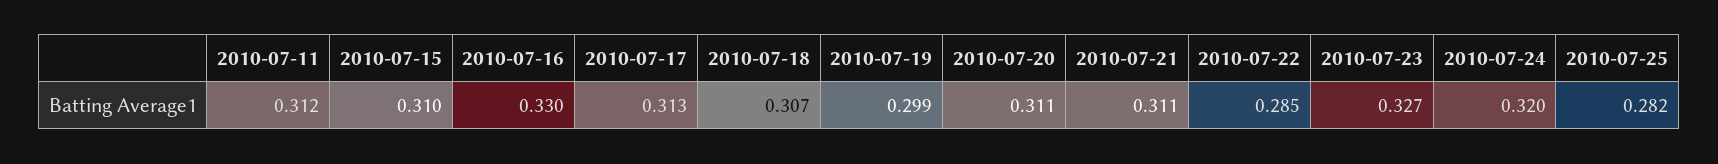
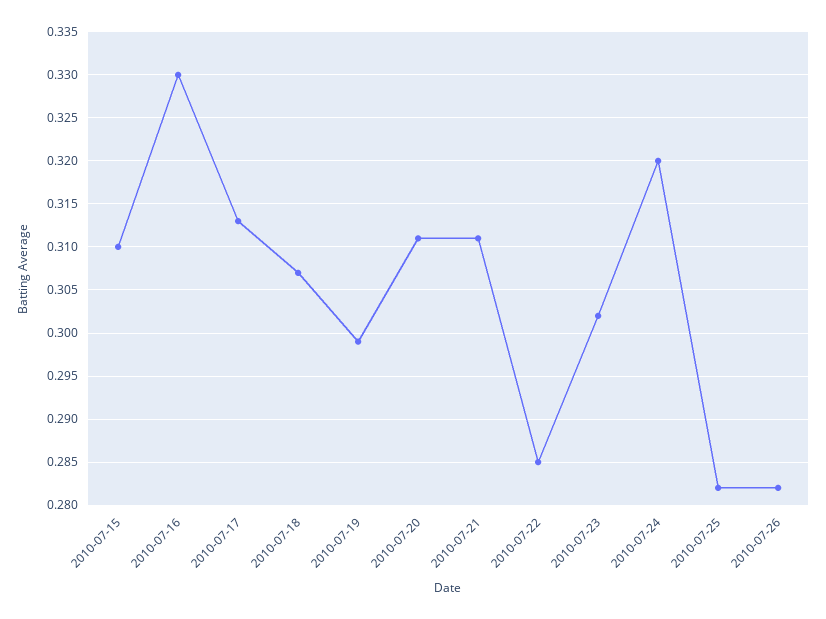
2010-07-11: 0.312 -> none
2010-07-23: 0.327 -> 0.302
2010-07-26: none -> 0.282

